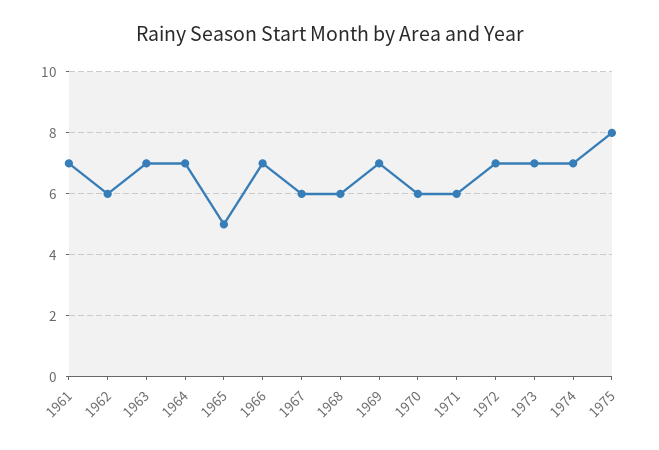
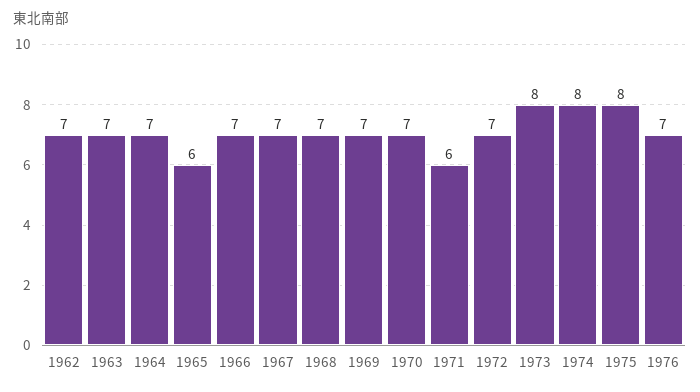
1961: 7 -> none
1962: 6 -> 7
1965: 5 -> 6
1967: 6 -> 7
1968: 6 -> 7
1970: 6 -> 7
1973: 7 -> 8
1974: 7 -> 8
1976: none -> 7

